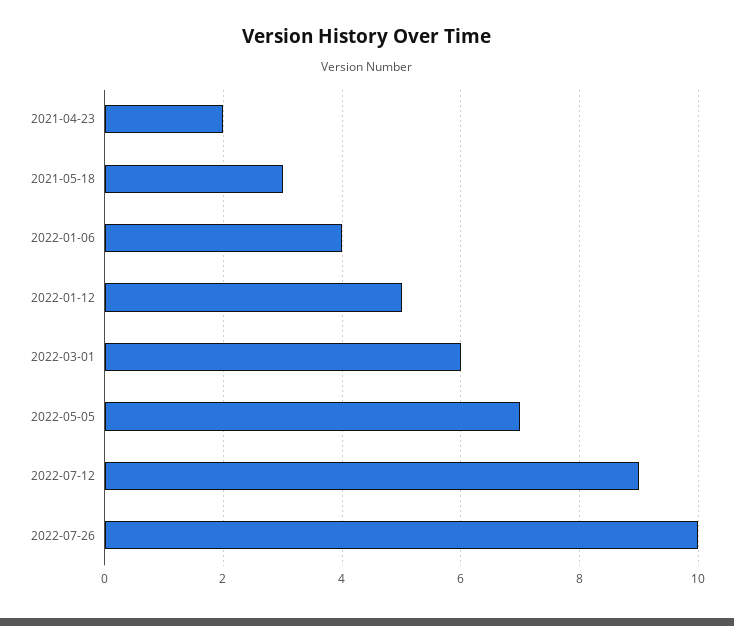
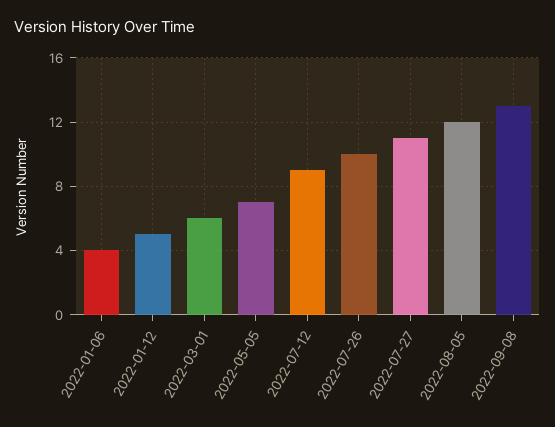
2021-04-23: 2 -> none
2021-05-18: 3 -> none
2022-07-27: none -> 11
2022-08-05: none -> 12
2022-09-08: none -> 13

